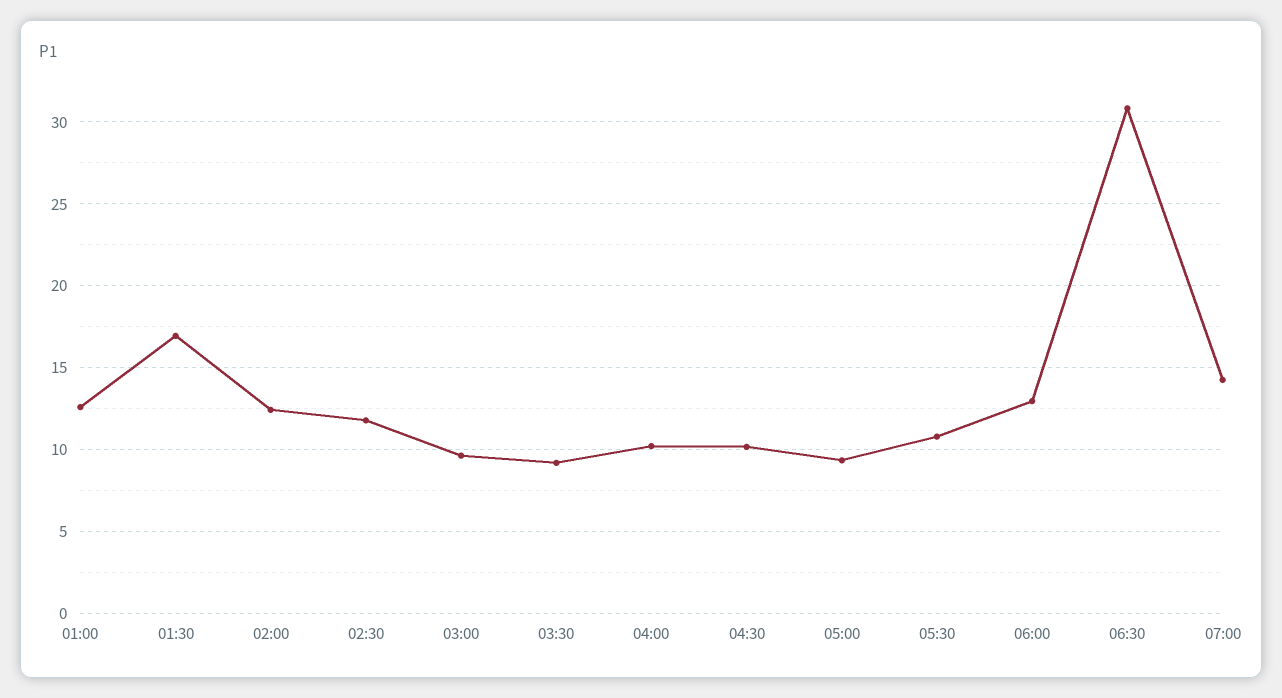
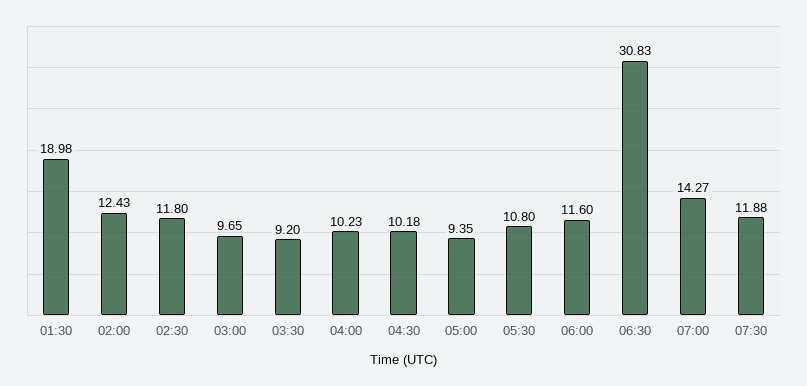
01:00: 12.5 -> none
01:30: 17 -> 18.98
06:00: 13 -> 11.6
07:30: none -> 11.88

